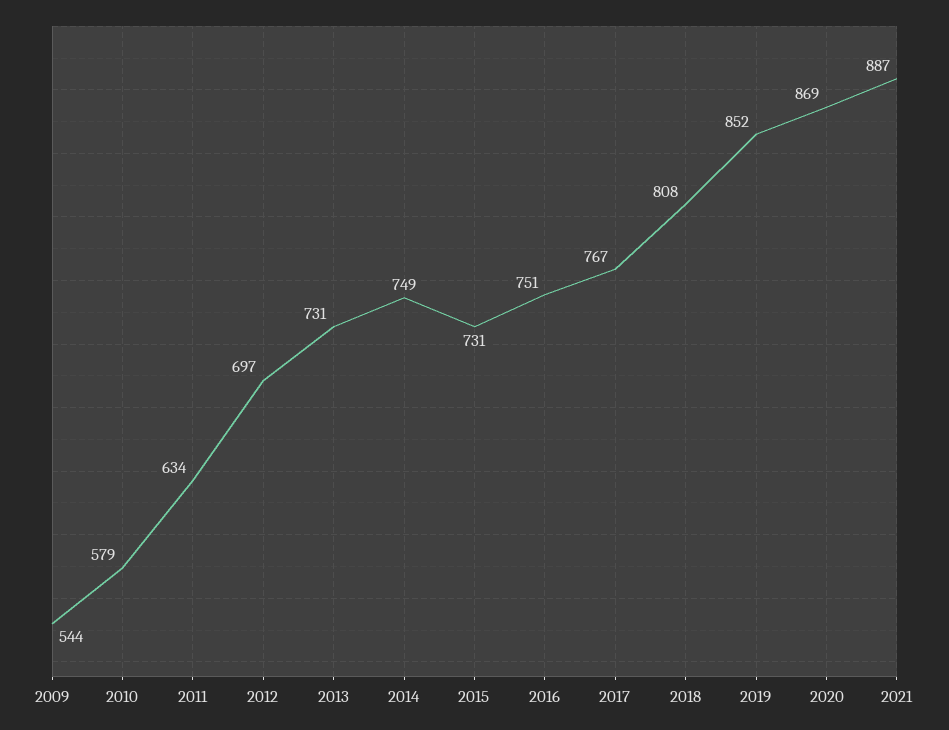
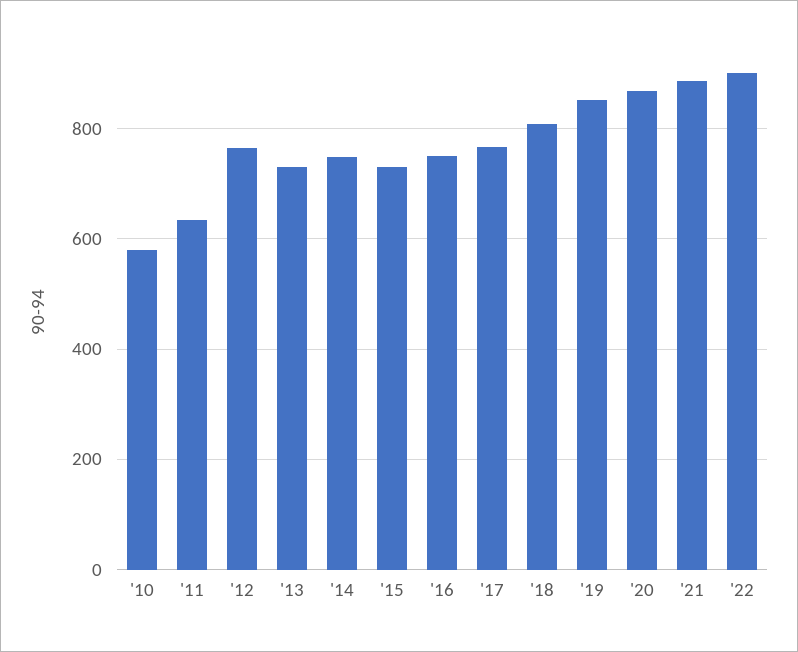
2009: 544 -> none
2012: 697 -> 760
'22: none -> 900

